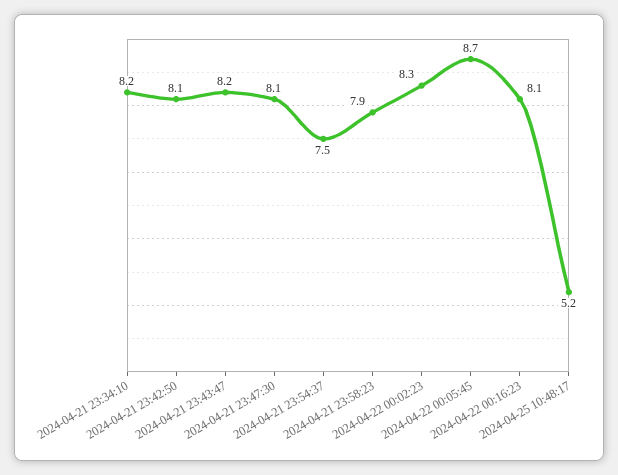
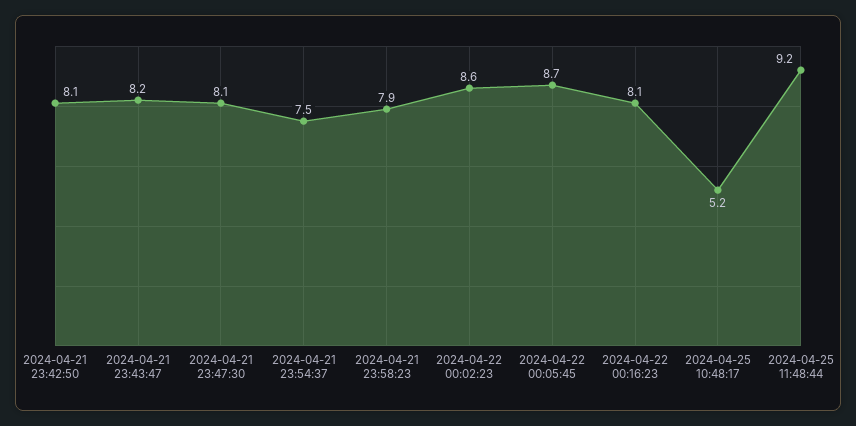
2024-04-21 23:34:10: 8.2 -> none
2024-04-22 00:02:23: 8.3 -> 8.6
2024-04-25 11:48:44: none -> 9.2

